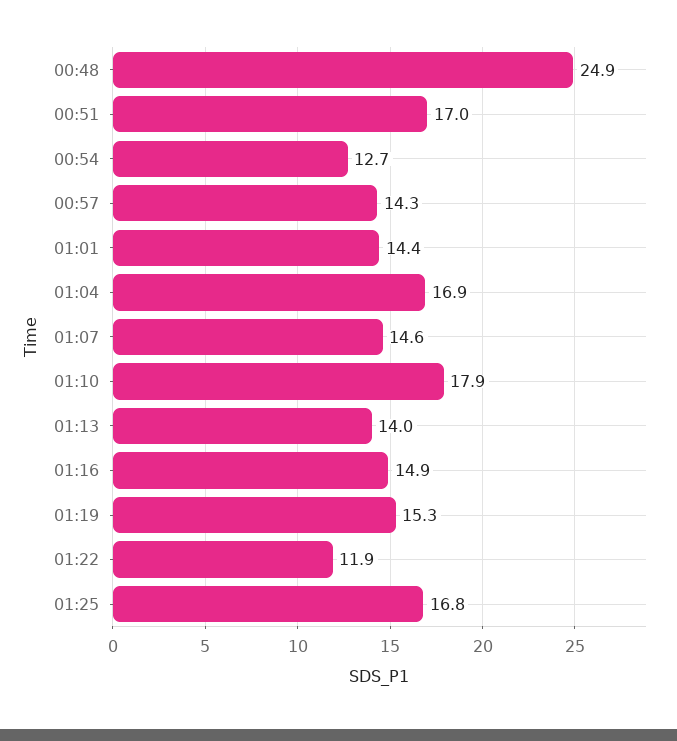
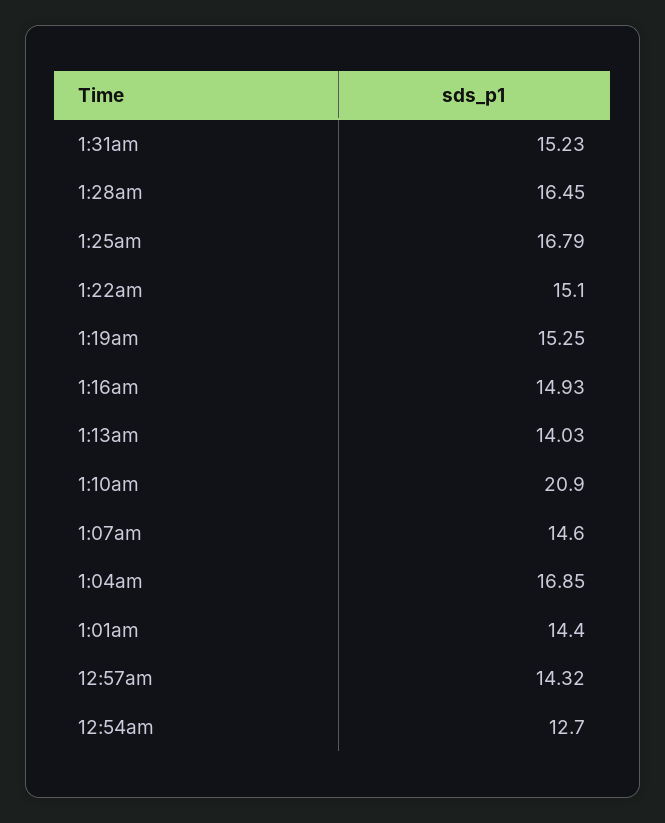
00:48: 24.9 -> none
00:51: 17 -> none
01:10: 17.9 -> 20.9
01:22: 11.9 -> 15.1
1:31am: none -> 15.23
1:28am: none -> 16.45

